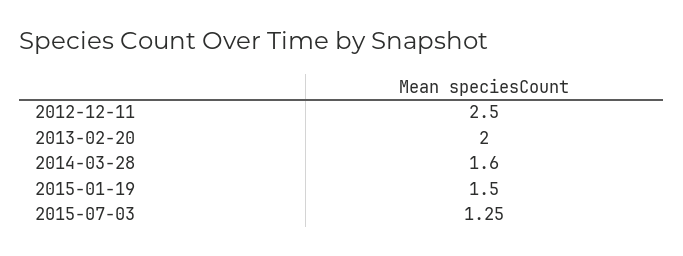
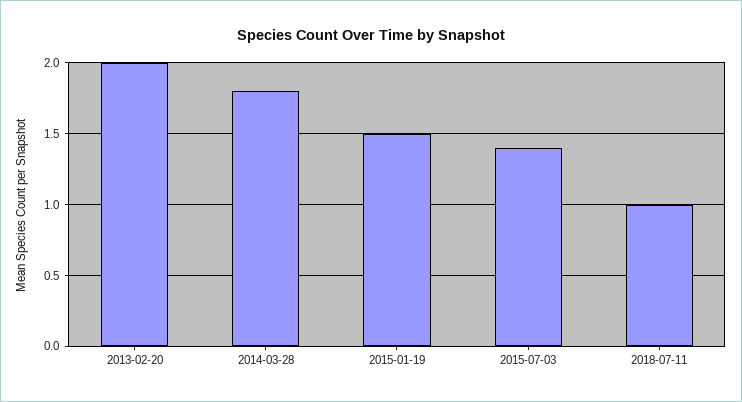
2012-12-11: 2.5 -> none
2014-03-28: 1.6 -> 1.8
2015-07-03: 1.25 -> 1.4
2018-07-11: none -> 1

